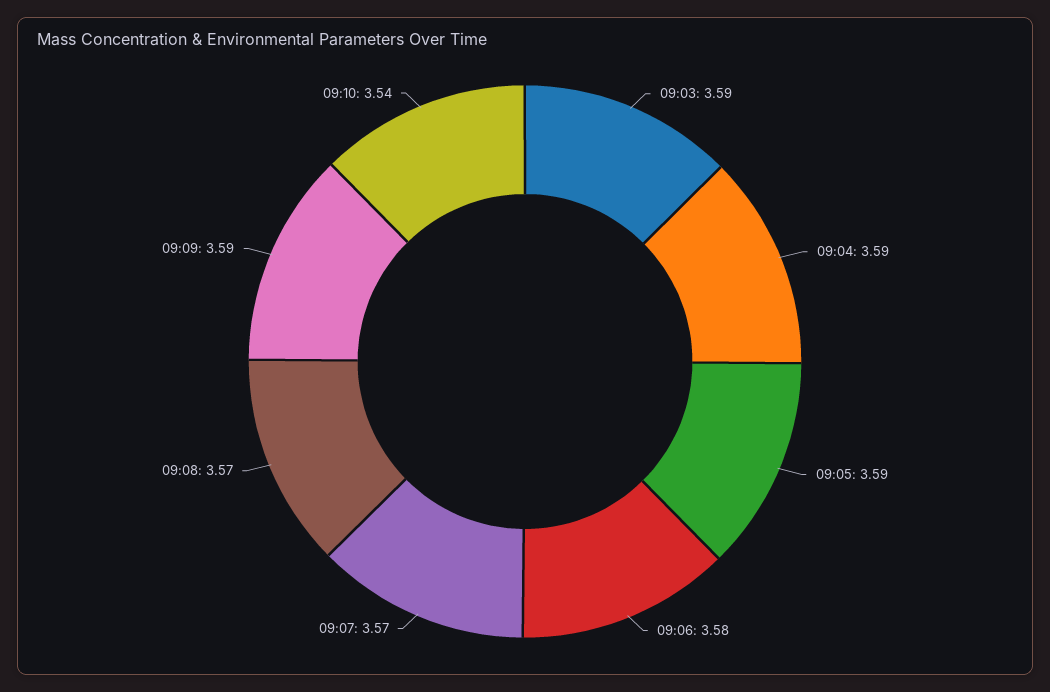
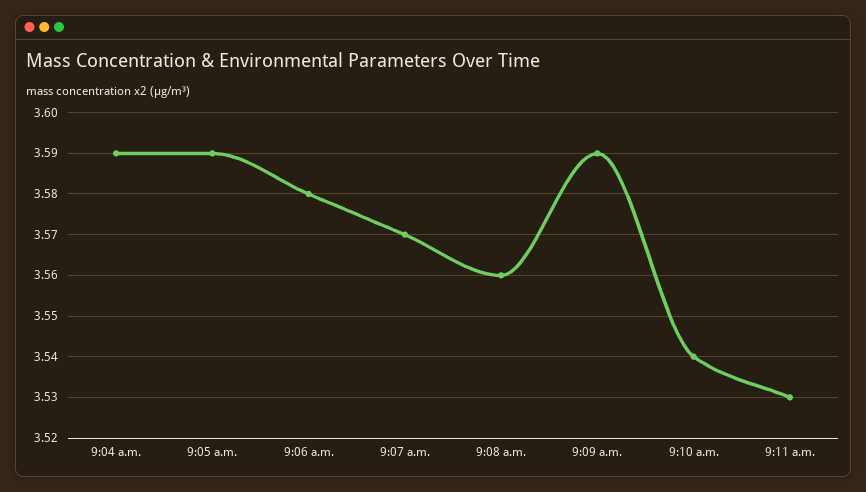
09:03: 3.59 -> none
09:08: 3.57 -> 3.56
9:11 a.m.: none -> 3.53

